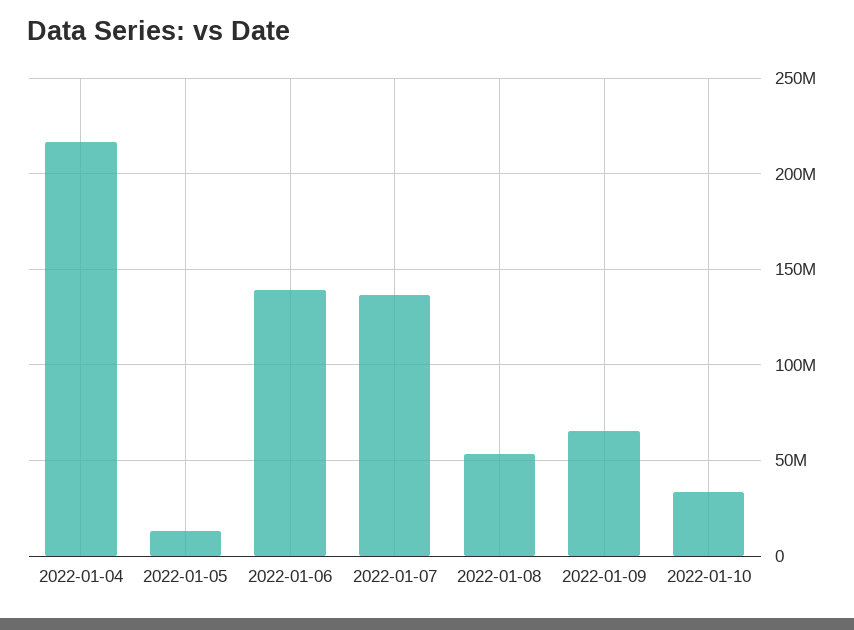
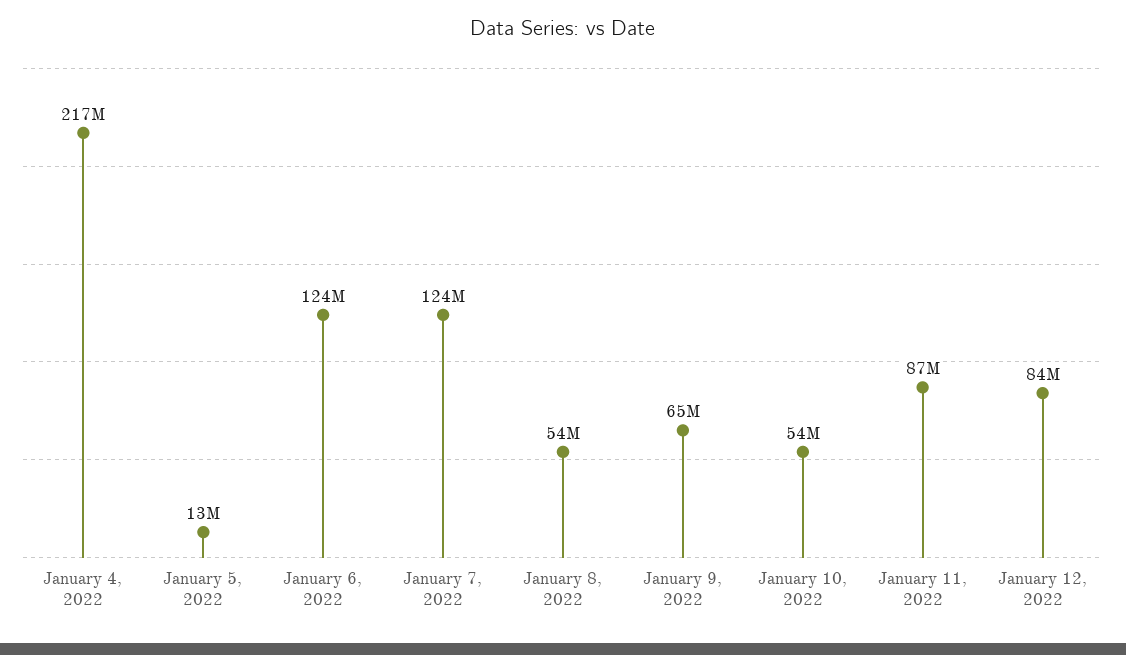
2022-01-06: 140000000 -> 124000000
2022-01-07: 135000000 -> 124000000
2022-01-10: 35000000 -> 54000000
January 11, 2022: none -> 87000000
January 12, 2022: none -> 84000000

